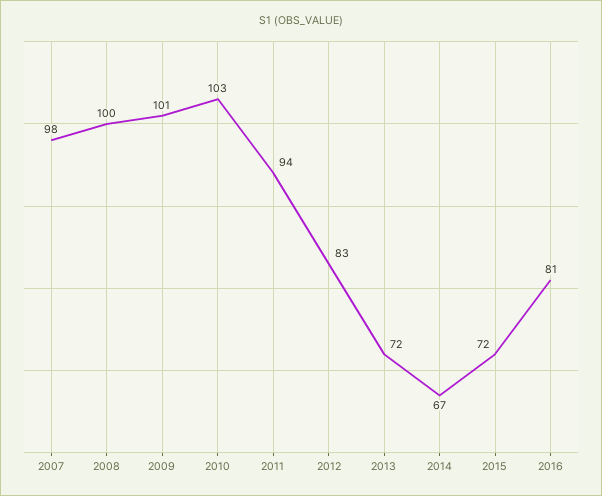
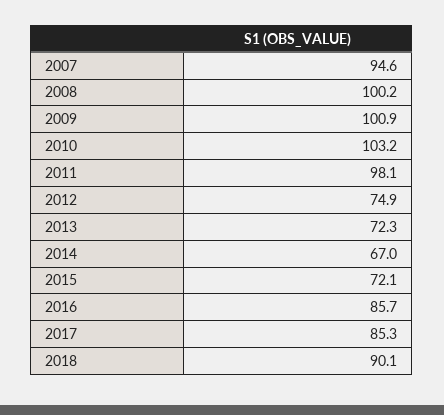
2007: 98 -> 94.6
2011: 94 -> 98.1
2012: 83 -> 74.9
2016: 81 -> 85.7
2017: none -> 85.3
2018: none -> 90.1

